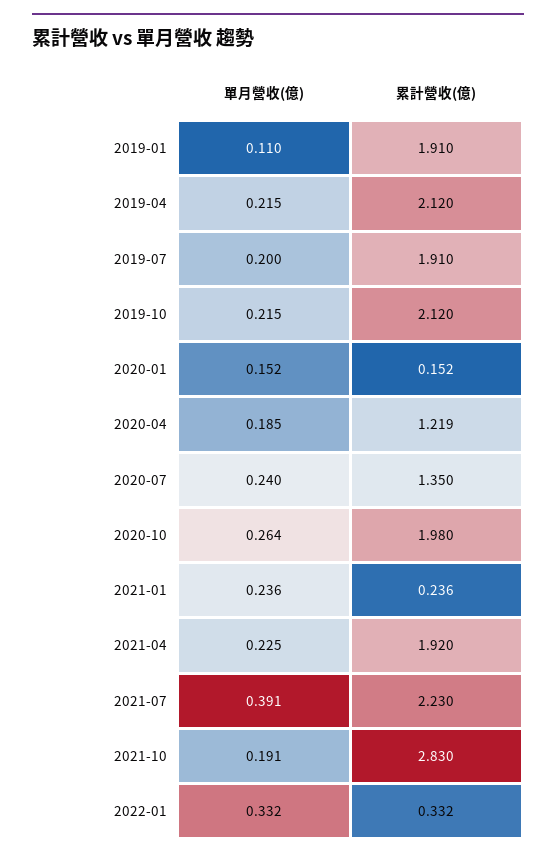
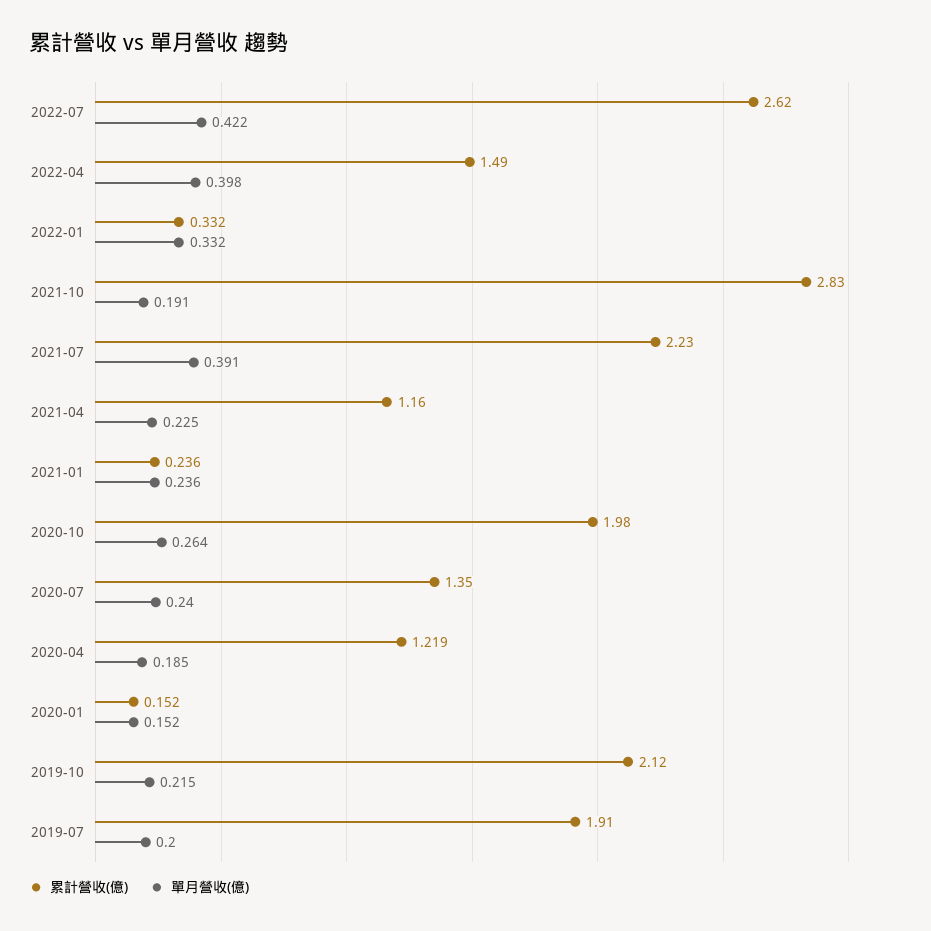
單月營收(億), 2019-01: 0.11 -> none
累計營收(億), 2019-01: 1.91 -> none
單月營收(億), 2019-04: 0.215 -> none
累計營收(億), 2019-04: 2.12 -> none
累計營收(億), 2021-04: 1.92 -> 1.16
累計營收(億), 2022-07: none -> 2.62
單月營收(億), 2022-07: none -> 0.422
累計營收(億), 2022-04: none -> 1.49
單月營收(億), 2022-04: none -> 0.398

